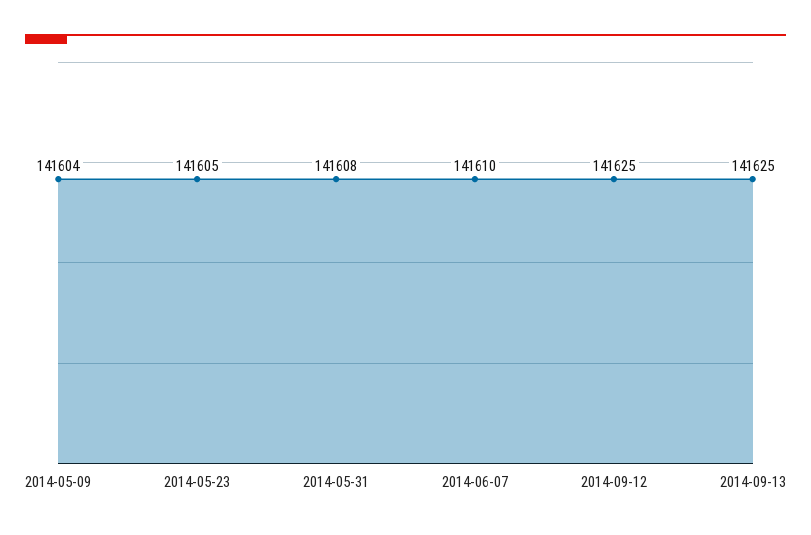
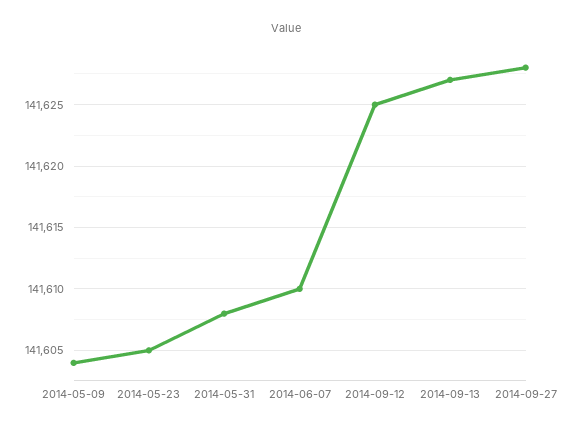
2014-09-13: 141625 -> 141627
2014-09-27: none -> 141628

